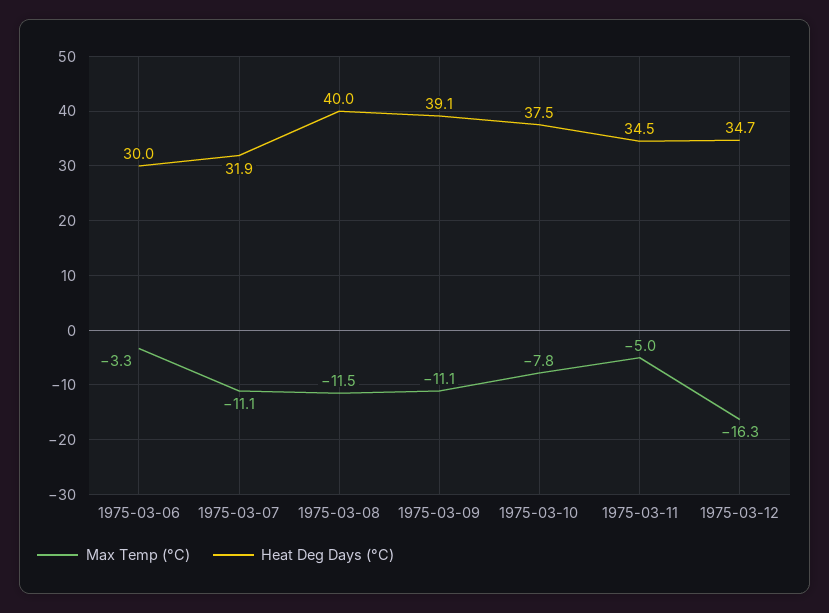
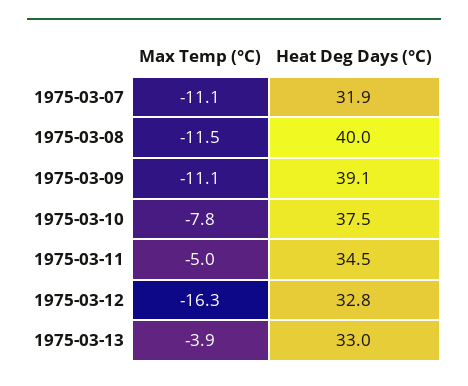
Max Temp (°C), 1975-03-06: -3.3 -> none
Heat Deg Days (°C), 1975-03-06: 30 -> none
Heat Deg Days (°C), 1975-03-12: 34.7 -> 32.8
Max Temp (°C), 1975-03-13: none -> -3.9
Heat Deg Days (°C), 1975-03-13: none -> 33

